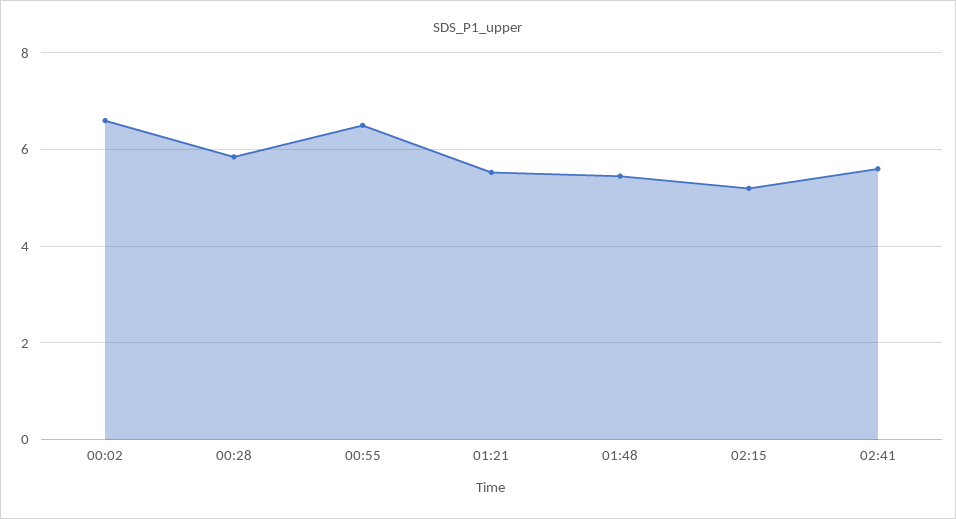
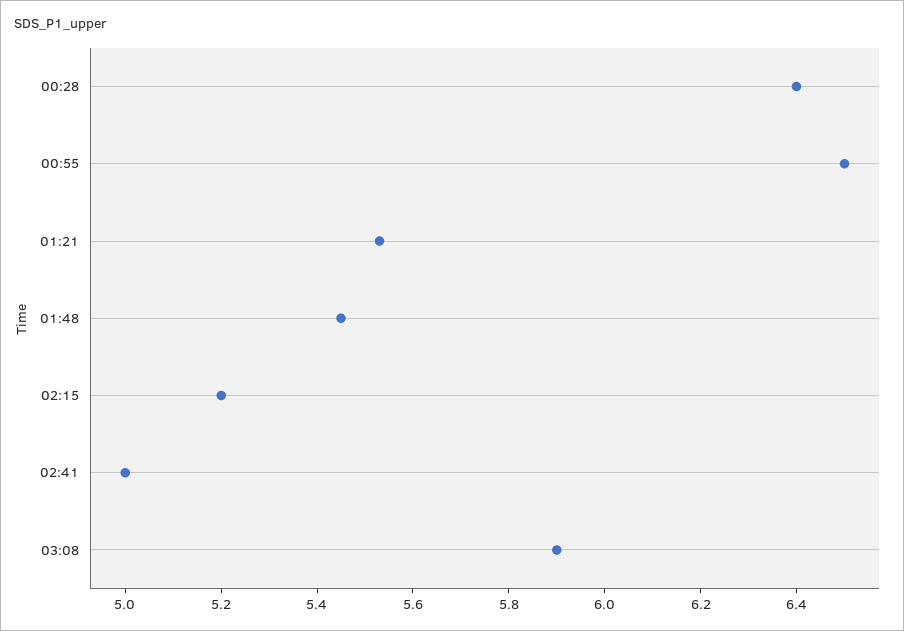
00:02: 6.6 -> none
00:28: 5.8 -> 6.4
02:41: 5.6 -> 5
03:08: none -> 5.9

